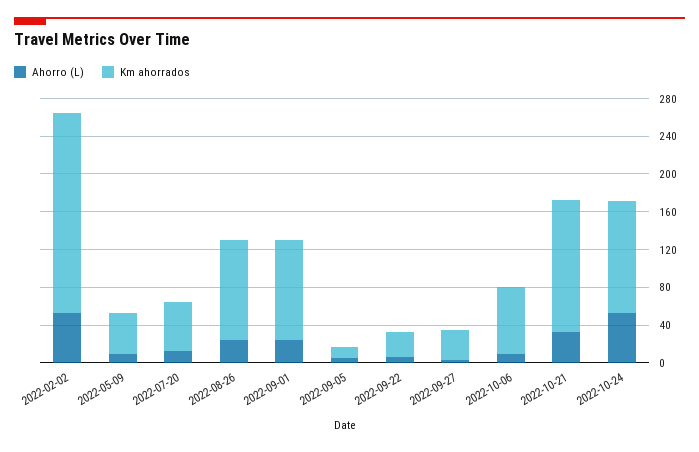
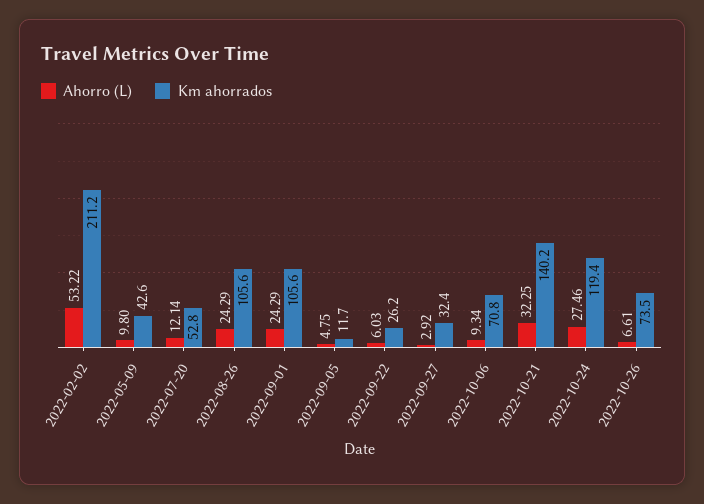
Ahorro (L), 2022-10-24: 50 -> 27.46
Ahorro (L), 2022-10-26: none -> 6.61
Km ahorrados, 2022-10-26: none -> 73.5

